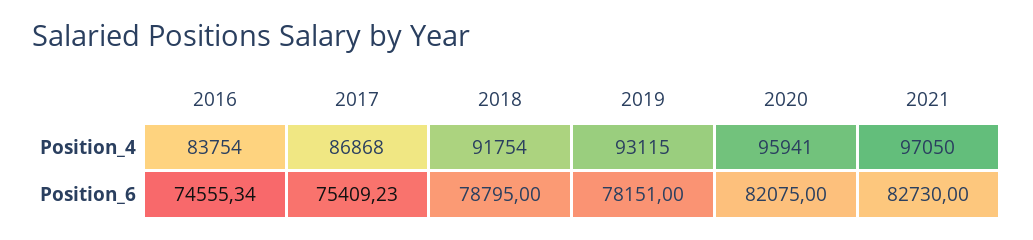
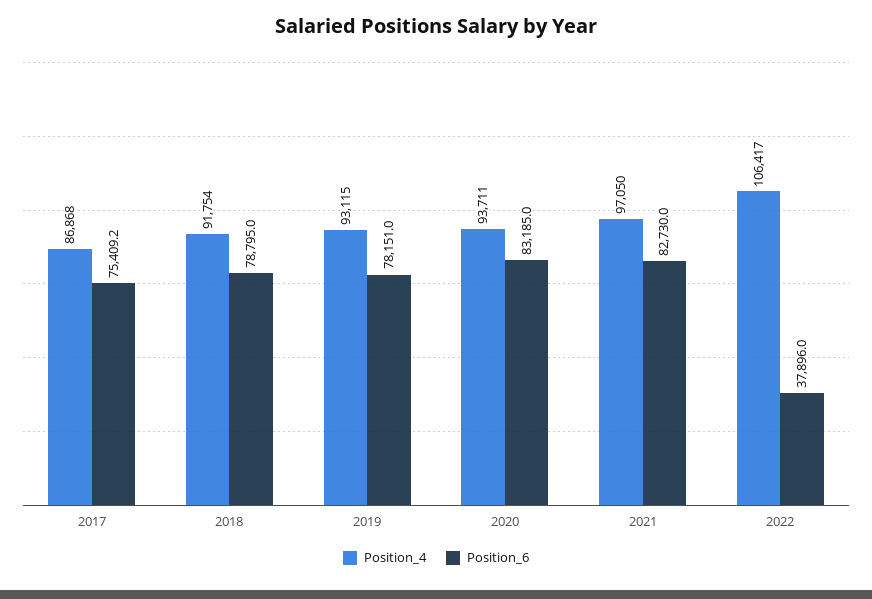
Position_4, 2016: 83754 -> none
Position_4, 2020: 95941 -> 93711
Position_6, 2016: 74555.34 -> none
Position_6, 2020: 82075 -> 83185
Position_4, 2022: none -> 106417
Position_6, 2022: none -> 37896

